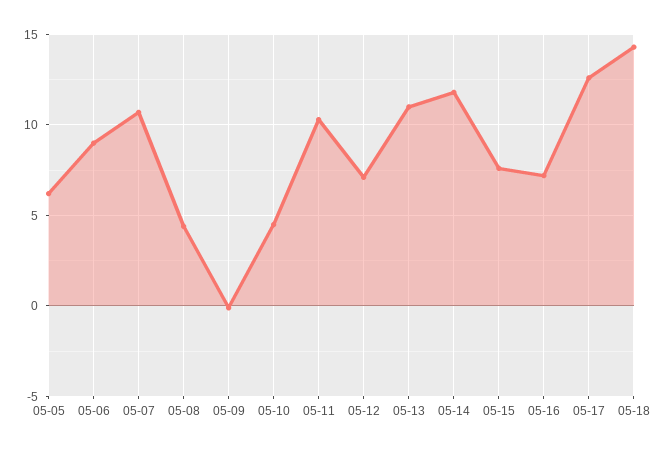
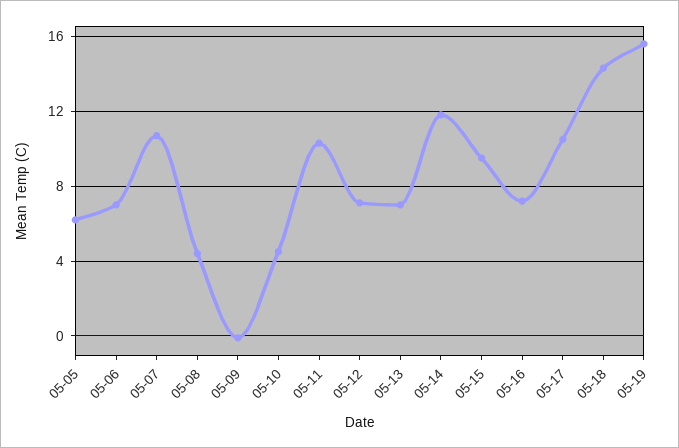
05-06: 9 -> 7
05-13: 11 -> 7
05-15: 7.5 -> 9.5
05-17: 12.5 -> 10.5
05-19: none -> 15.5

